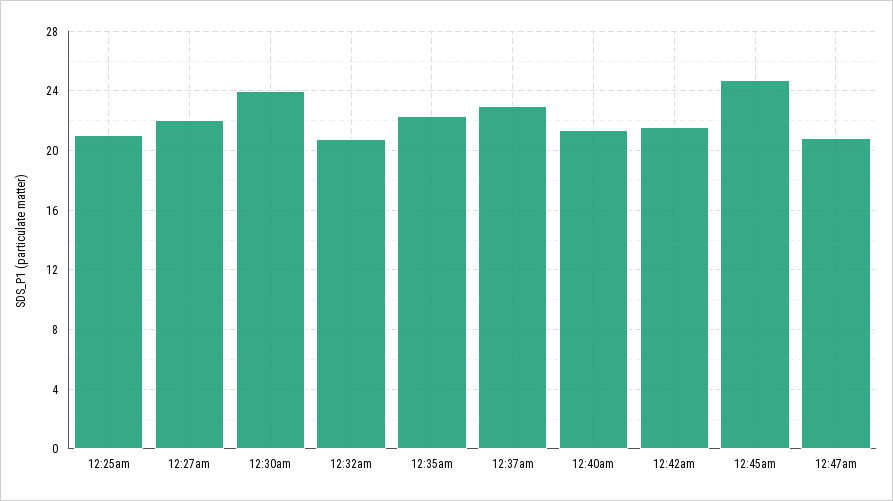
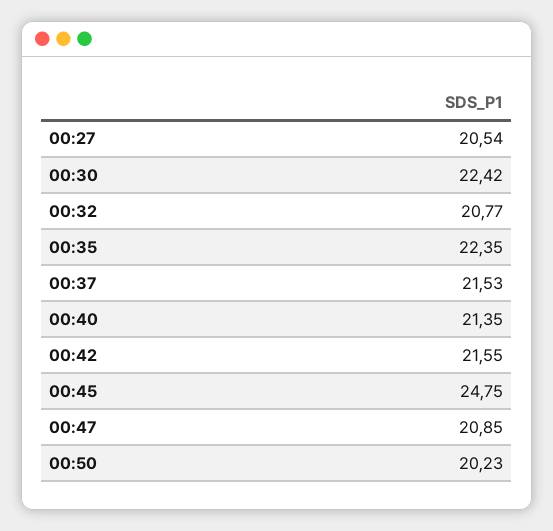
12:25am: 21 -> none
12:27am: 22 -> 20.54
12:30am: 24 -> 22.42
12:37am: 23 -> 21.53
00:50: none -> 20.23

